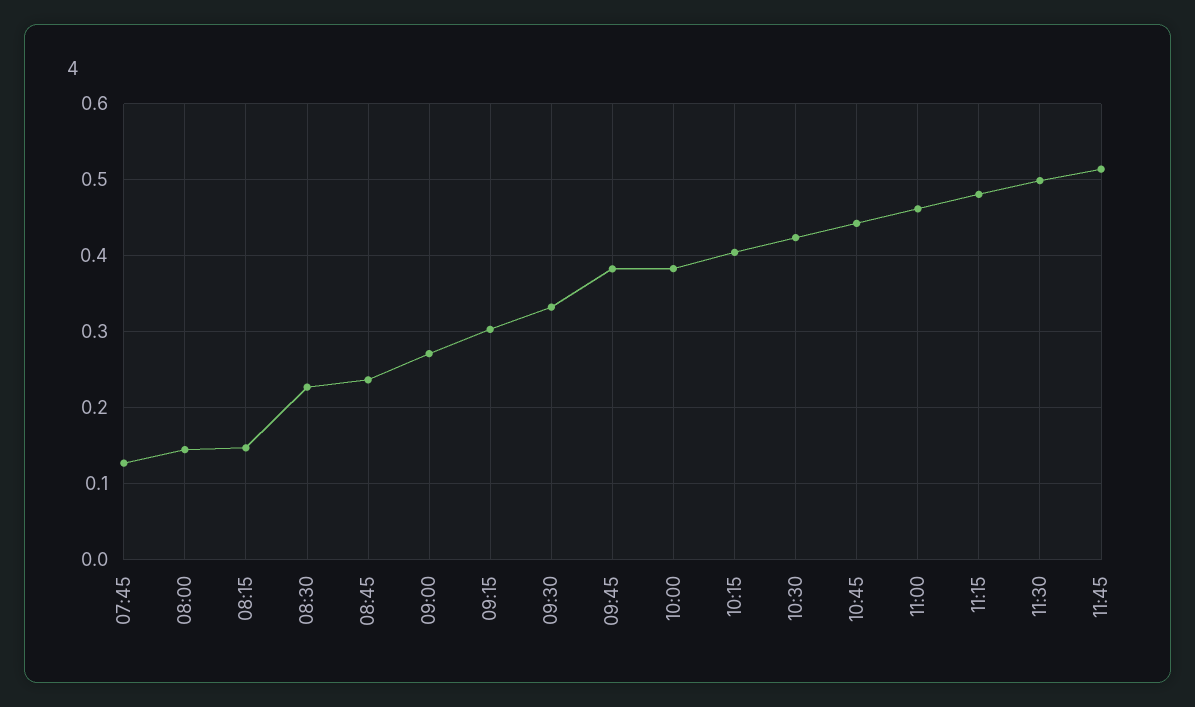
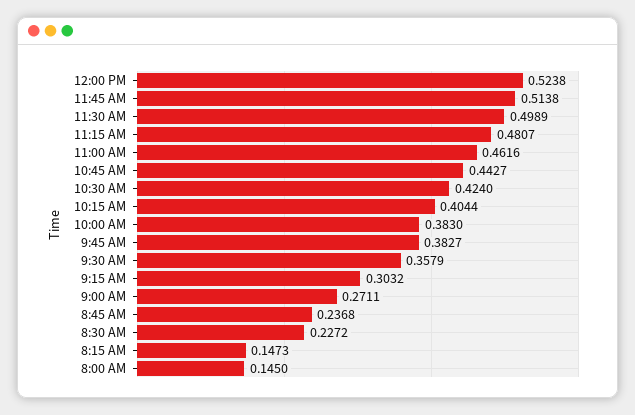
07:45: 0.13 -> none
09:30: 0.33 -> 0.3579
12:00 PM: none -> 0.5238

